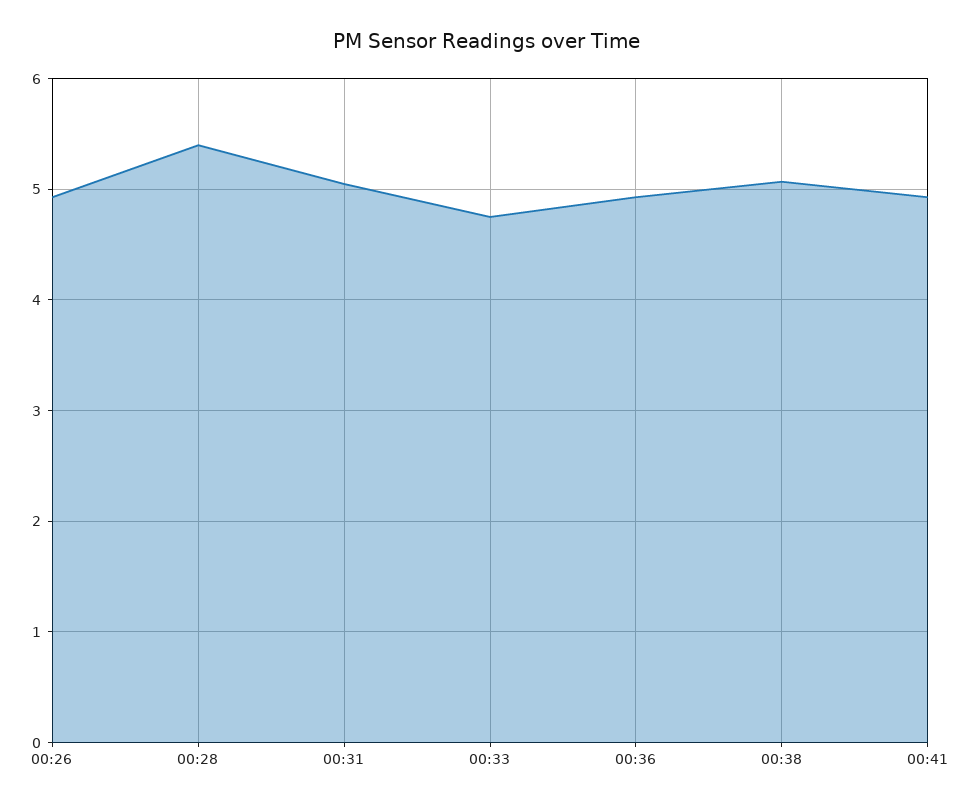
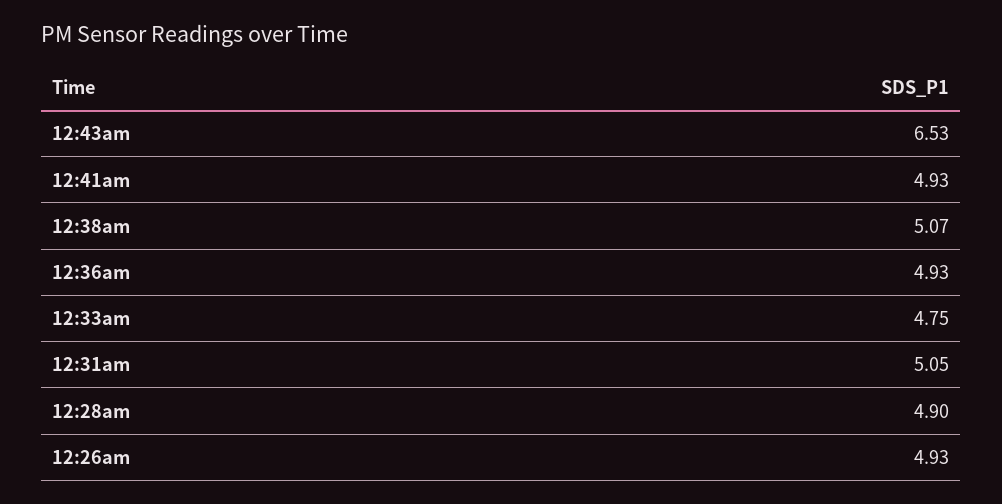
00:28: 5.4 -> 4.9
12:43am: none -> 6.53

